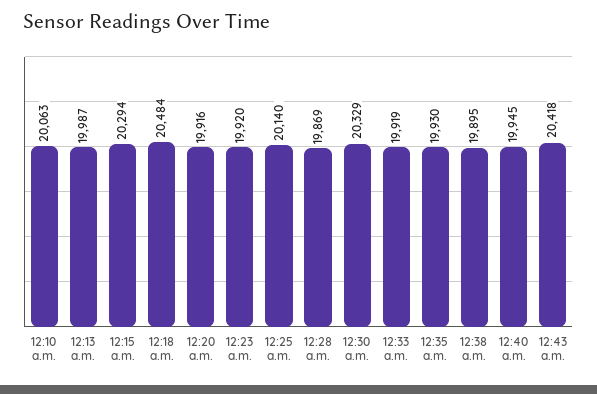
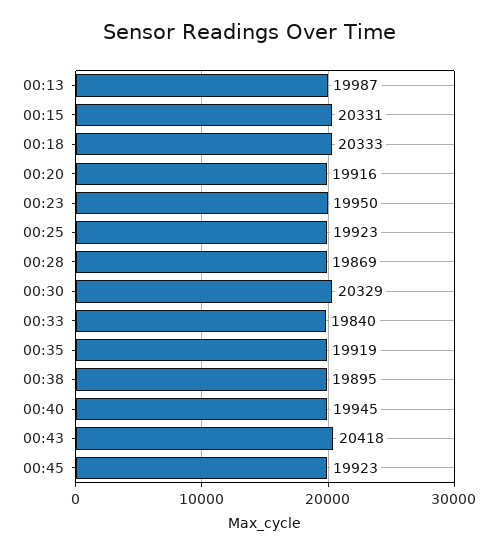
12:10 a.m.: 20063 -> none
12:15 a.m.: 20294 -> 20331
12:18 a.m.: 20484 -> 20333
12:23 a.m.: 19920 -> 19950
12:25 a.m.: 20140 -> 19923
12:33 a.m.: 19919 -> 19840
12:35 a.m.: 19930 -> 19919
00:45: none -> 19923

